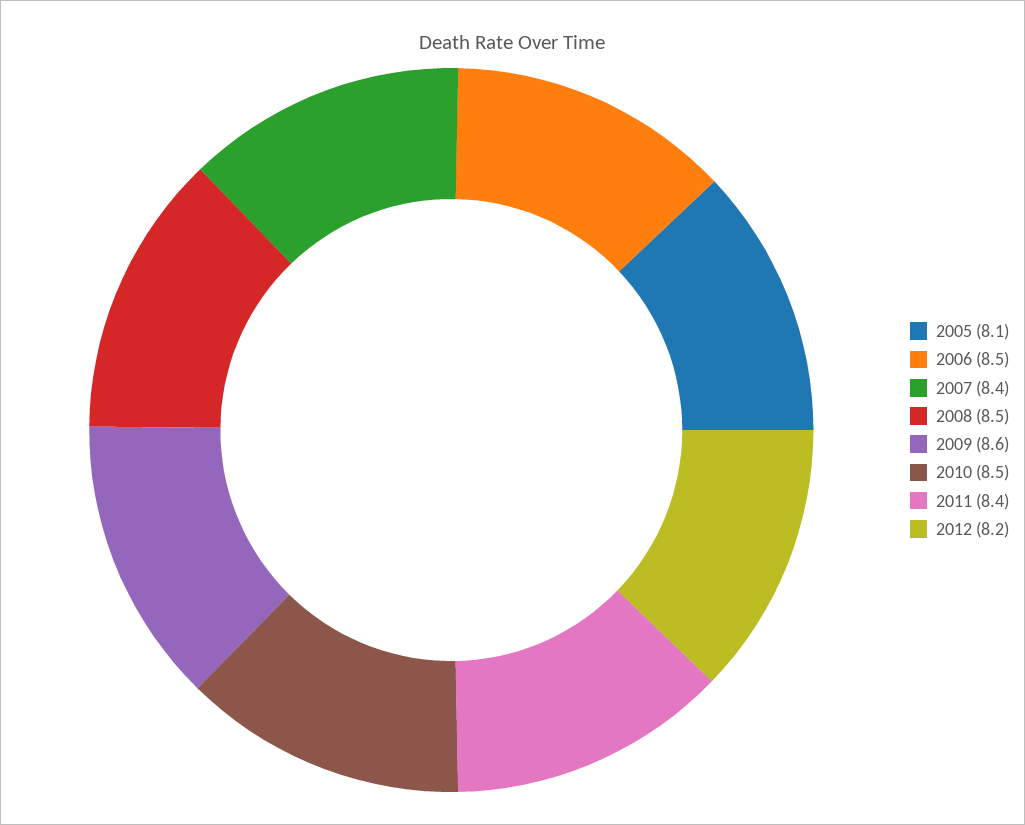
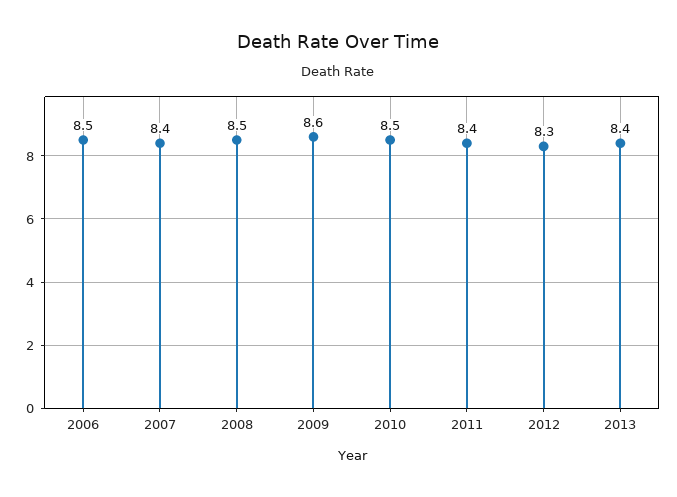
2005: 8.1 -> none
2012: 8.2 -> 8.3
2013: none -> 8.4

